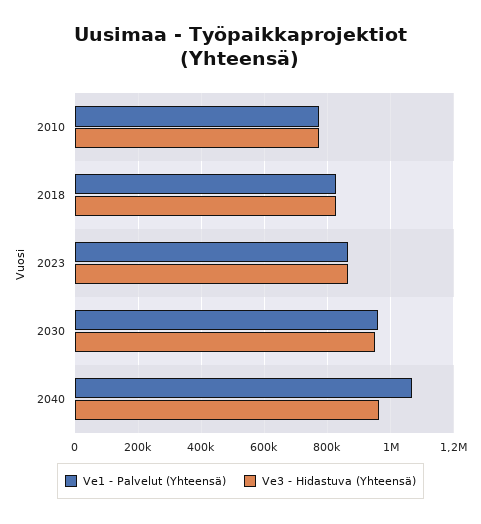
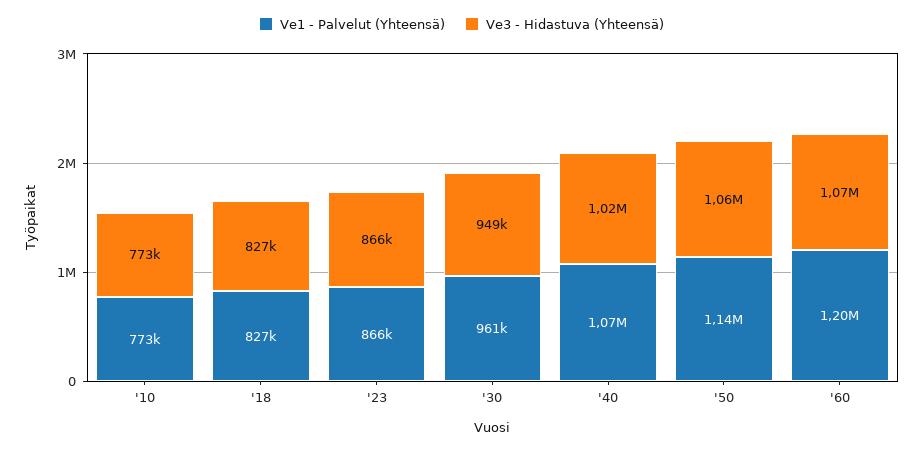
Ve3 - Hidastuva (Yhteensä), 2040: 960000 -> 1020000
Ve1 - Palvelut (Yhteensä), '50: none -> 1140000
Ve3 - Hidastuva (Yhteensä), '50: none -> 1060000
Ve1 - Palvelut (Yhteensä), '60: none -> 1200000
Ve3 - Hidastuva (Yhteensä), '60: none -> 1070000

